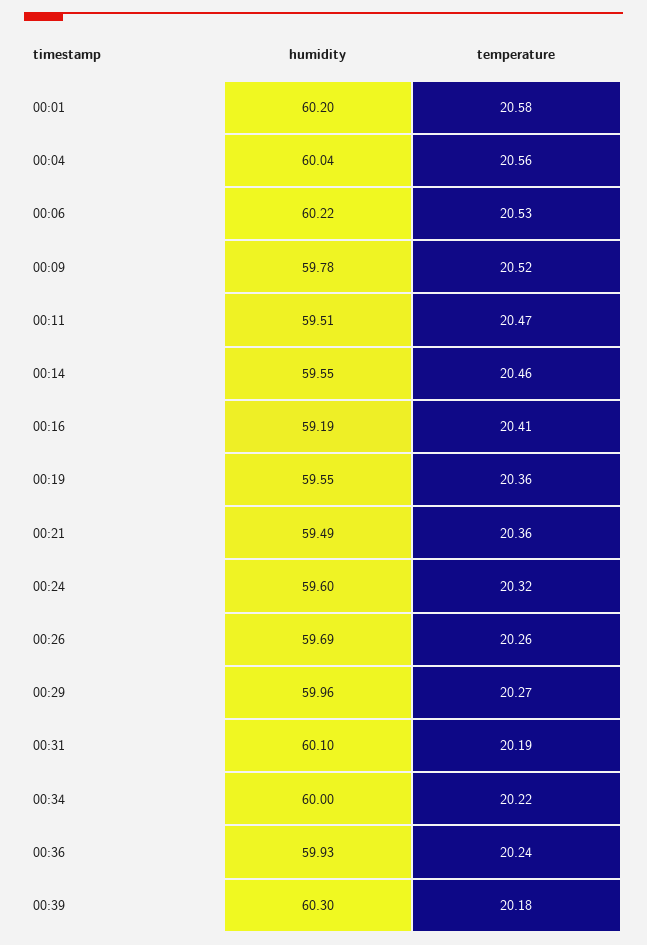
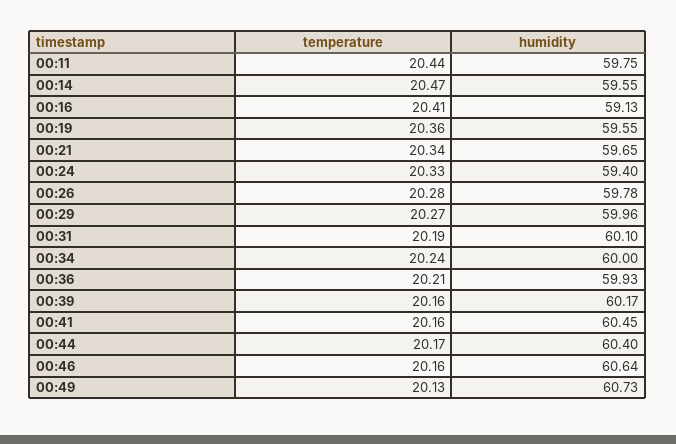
humidity, 00:01: 60.2 -> none
temperature, 00:01: 20.58 -> none
humidity, 00:04: 60.04 -> none
temperature, 00:04: 20.56 -> none
humidity, 00:06: 60.22 -> none
temperature, 00:06: 20.53 -> none
humidity, 00:09: 59.78 -> none
temperature, 00:09: 20.52 -> none
humidity, 00:11: 59.51 -> 59.75
temperature, 00:11: 20.47 -> 20.44
temperature, 00:14: 20.46 -> 20.47
humidity, 00:16: 59.19 -> 59.13
humidity, 00:21: 59.49 -> 59.65
temperature, 00:21: 20.36 -> 20.34
humidity, 00:24: 59.6 -> 59.4
temperature, 00:24: 20.32 -> 20.33
humidity, 00:26: 59.69 -> 59.78
temperature, 00:26: 20.26 -> 20.28
temperature, 00:34: 20.22 -> 20.24
temperature, 00:36: 20.24 -> 20.21
humidity, 00:39: 60.3 -> 60.17
temperature, 00:39: 20.18 -> 20.16
temperature, 00:41: none -> 20.16
humidity, 00:41: none -> 60.45
temperature, 00:44: none -> 20.17
humidity, 00:44: none -> 60.4
temperature, 00:46: none -> 20.16
humidity, 00:46: none -> 60.64
temperature, 00:49: none -> 20.13
humidity, 00:49: none -> 60.73

